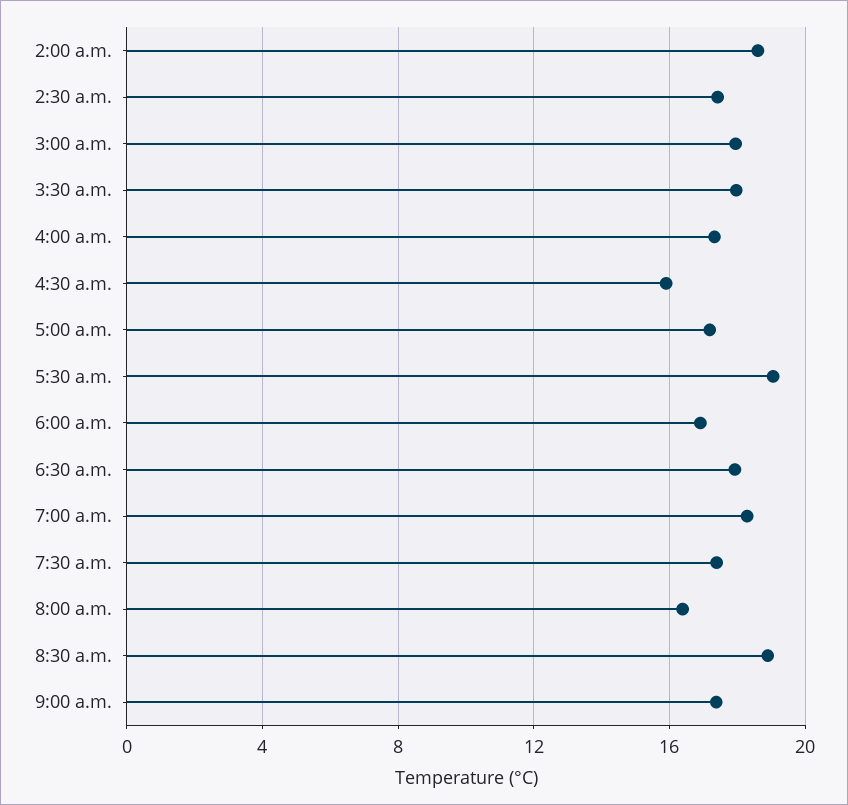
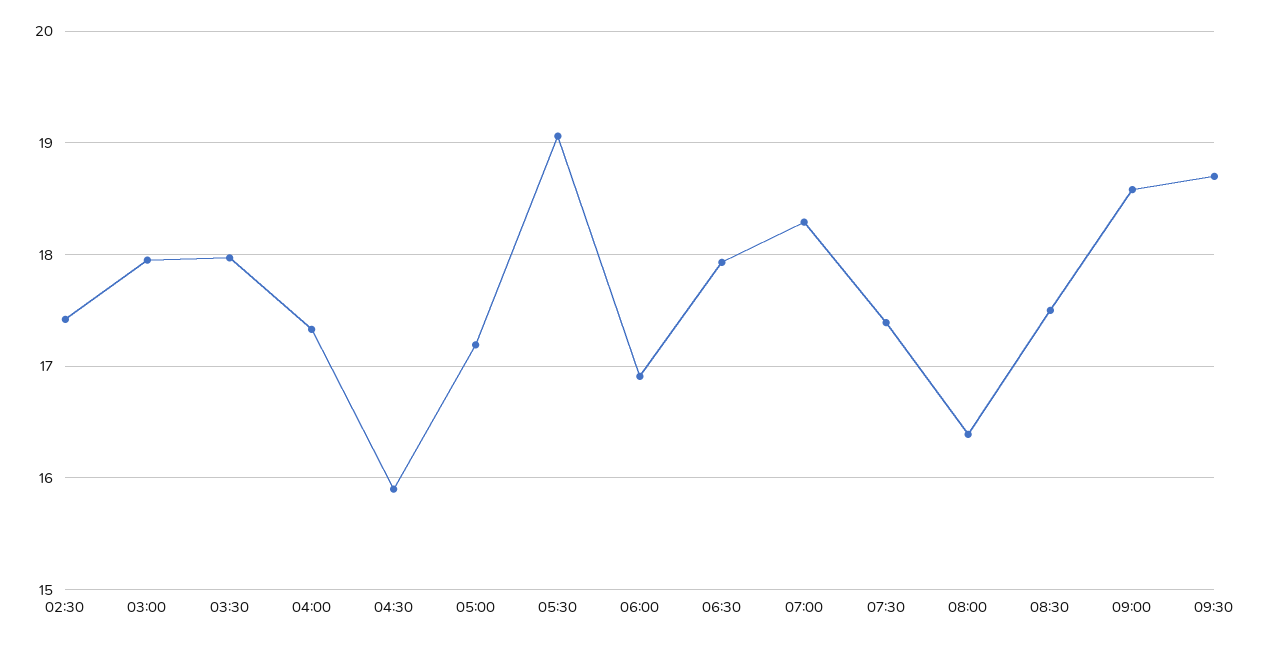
2:00 a.m.: 18.5 -> none
8:30 a.m.: 19 -> 17.5
9:00 a.m.: 17.5 -> 18.6
09:30: none -> 18.7

